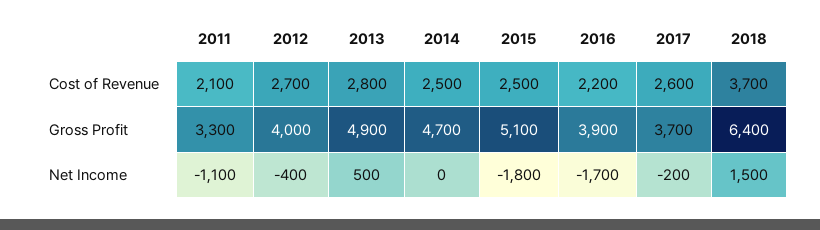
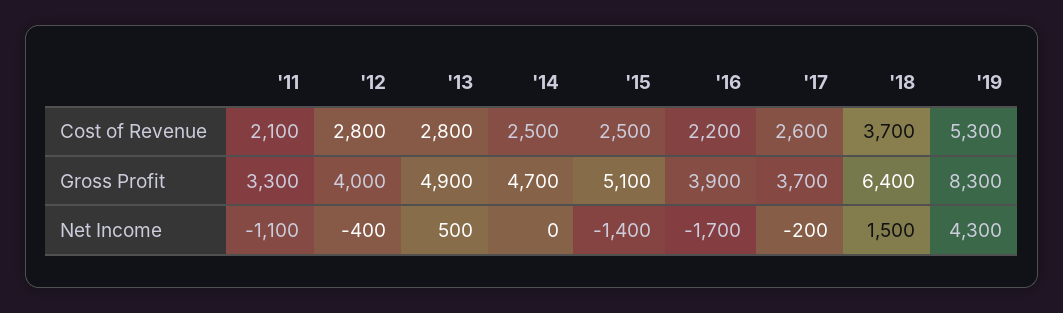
2012, Cost of Revenue: 2700 -> 2800
2015, Net Income: -1800 -> -1400
'19, Cost of Revenue: none -> 5300
'19, Gross Profit: none -> 8300
'19, Net Income: none -> 4300

